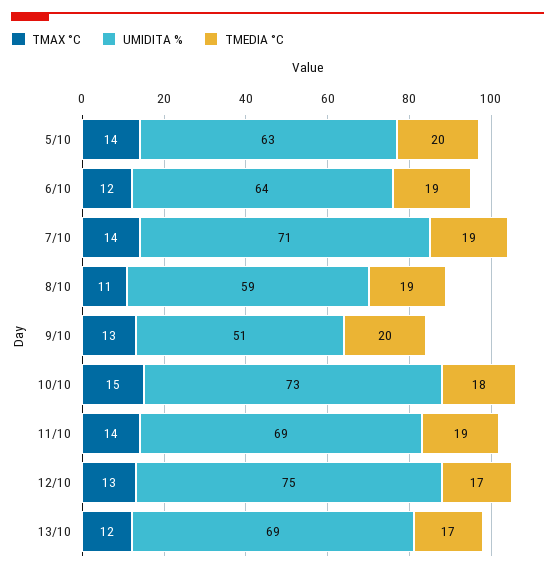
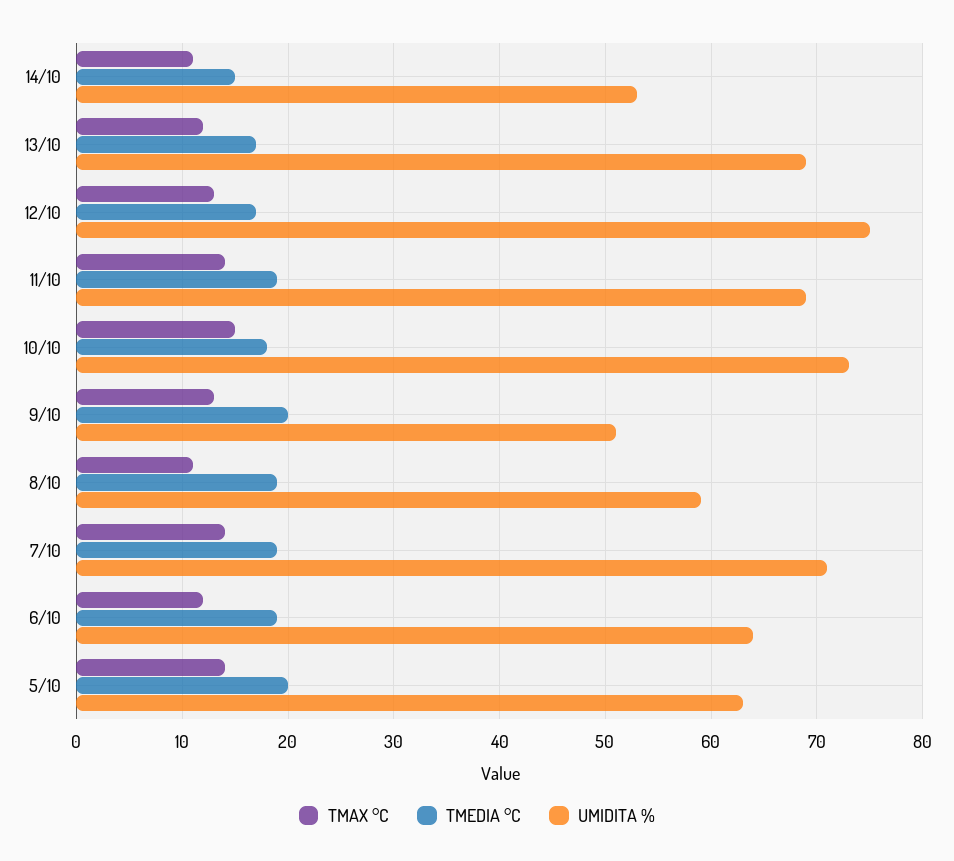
TMAX °C, 14/10: none -> 11
TMEDIA °C, 14/10: none -> 15
UMIDITA %, 14/10: none -> 53

